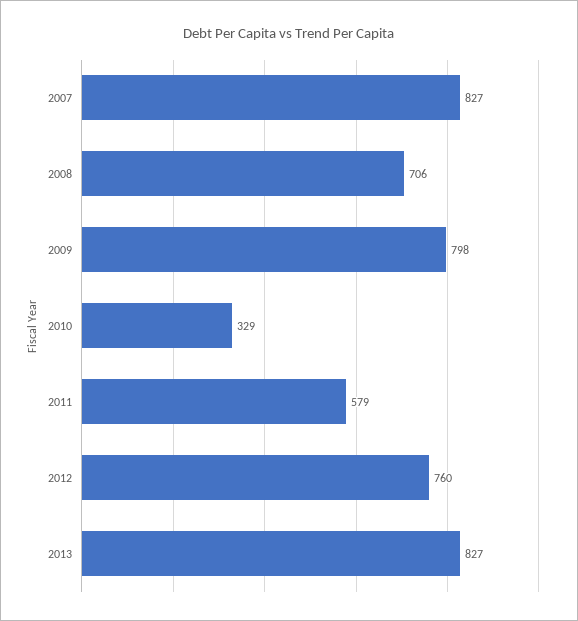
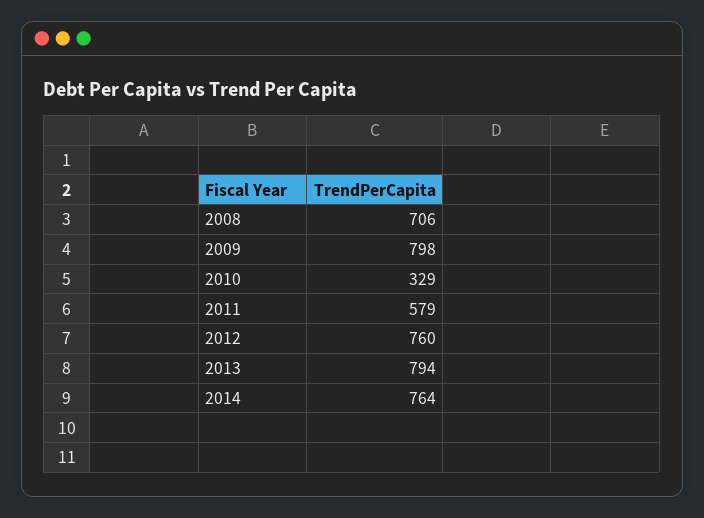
2007: 827 -> none
2013: 827 -> 794
2014: none -> 764

